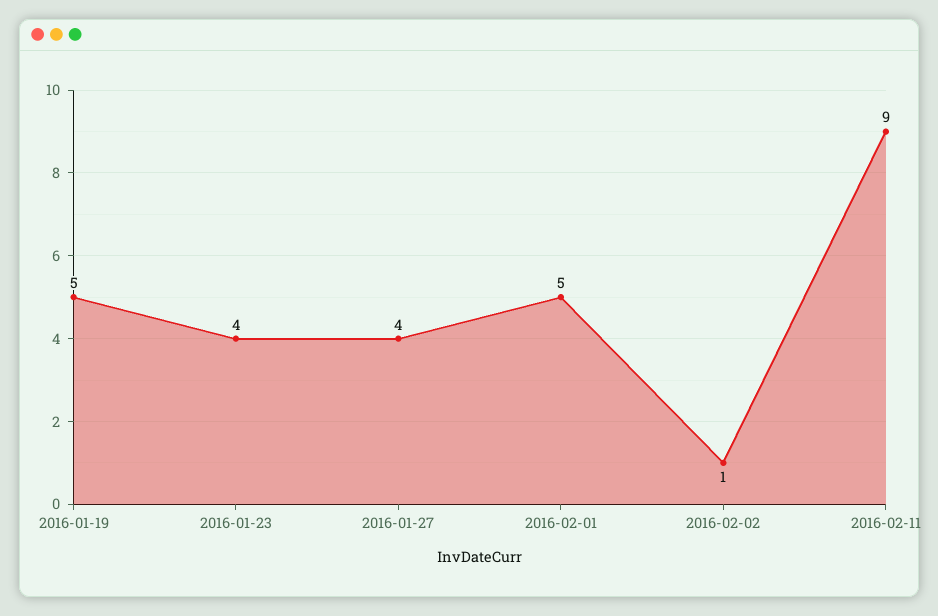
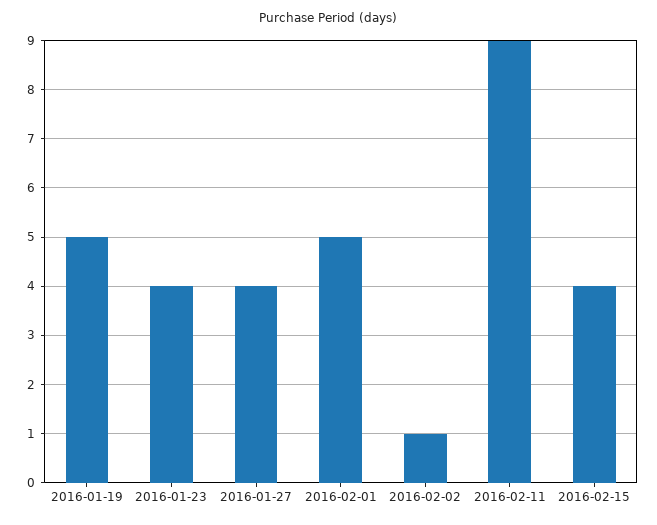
2016-02-15: none -> 4

